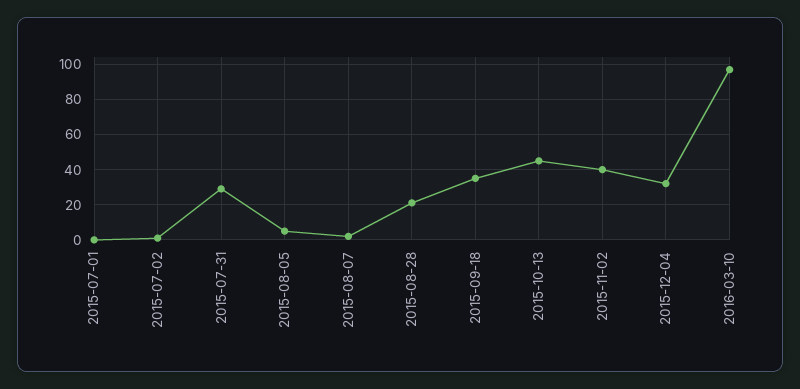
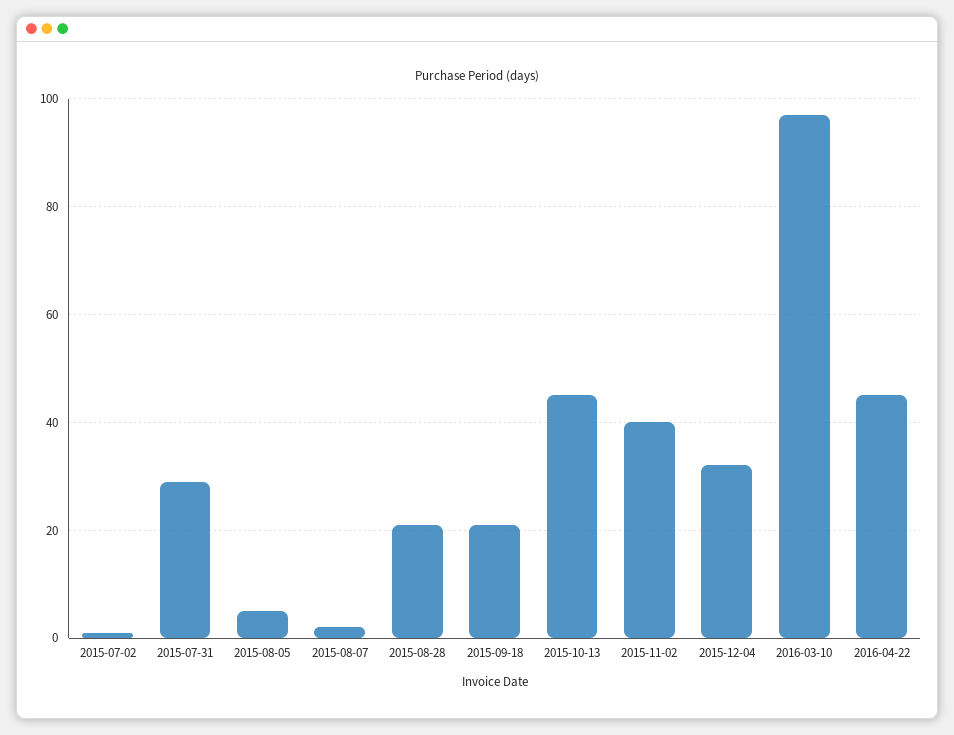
2015-07-01: 0 -> none
2015-09-18: 35 -> 20
2016-04-22: none -> 45

